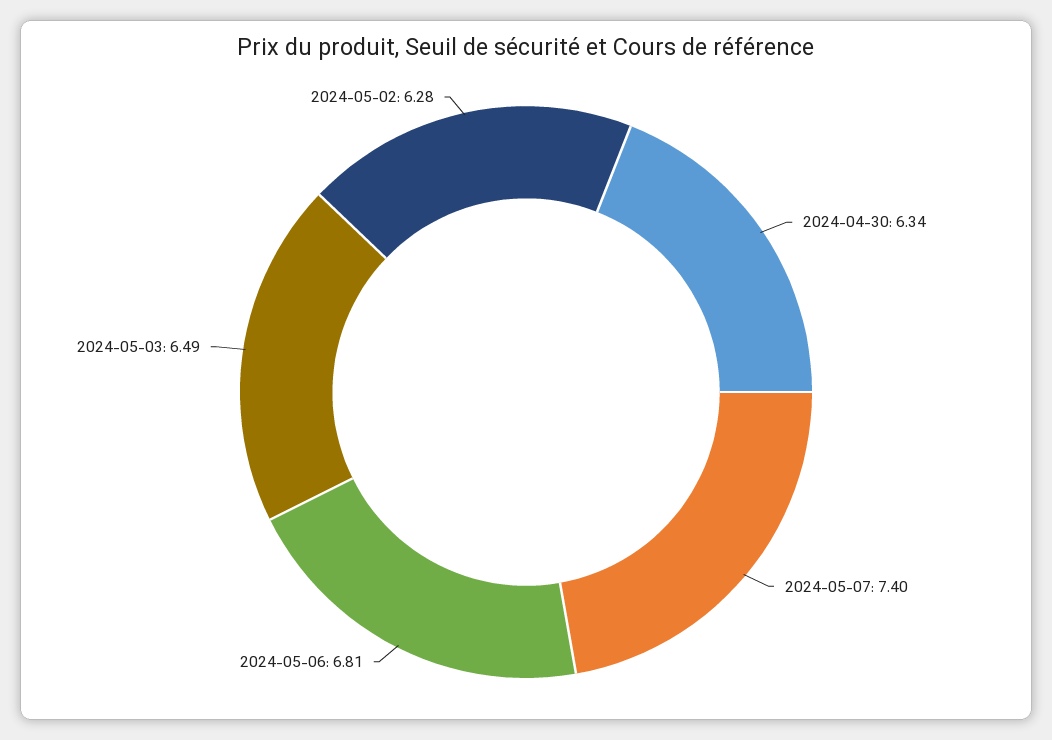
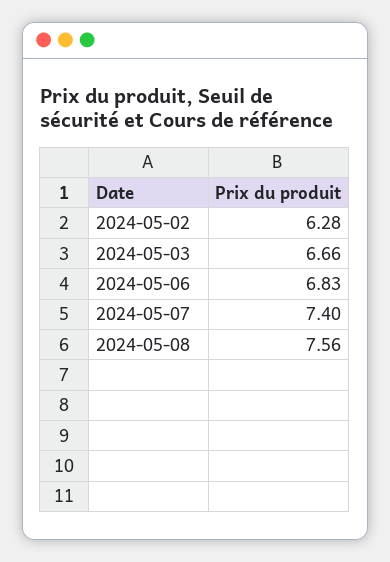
2024-04-30: 6.34 -> none
2024-05-06: 6.81 -> 6.83
2024-05-03: 6.49 -> 6.66
2024-05-08: none -> 7.56

